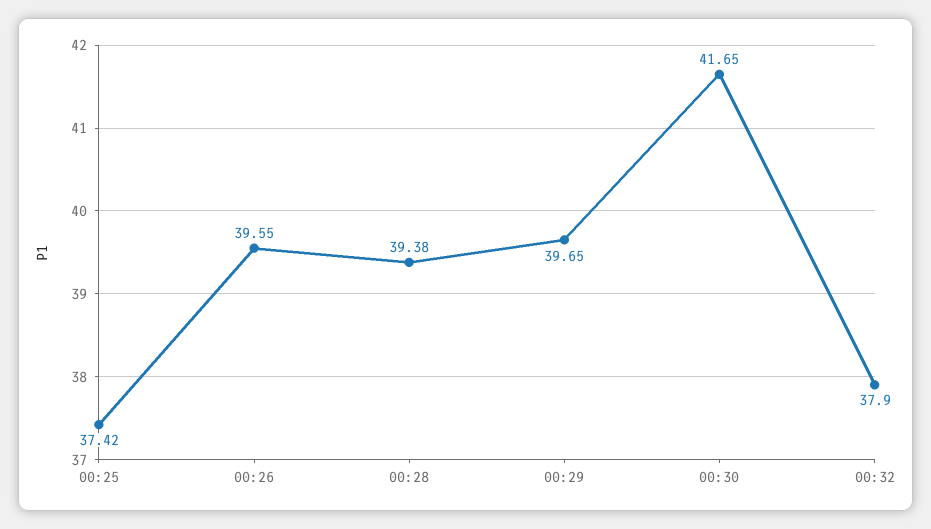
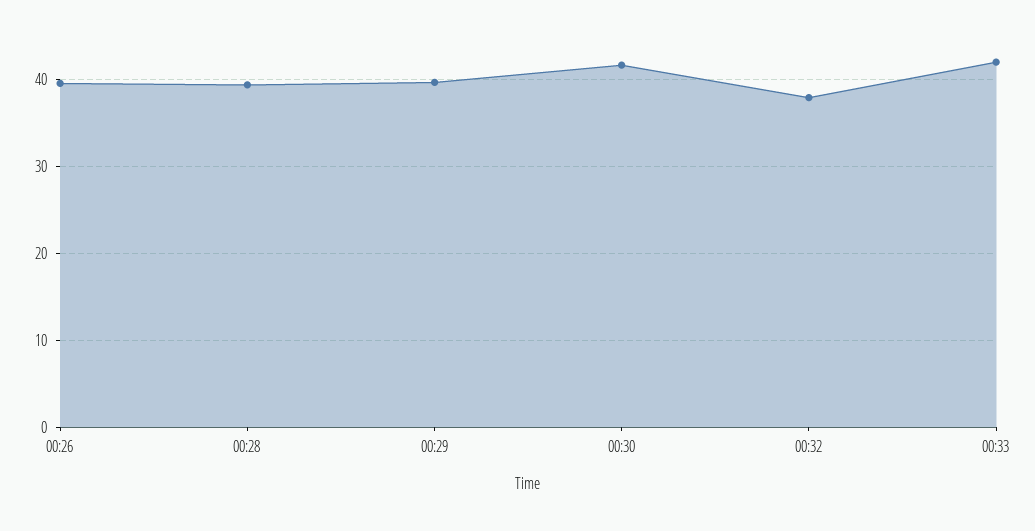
00:25: 37.42 -> none
00:33: none -> 42

